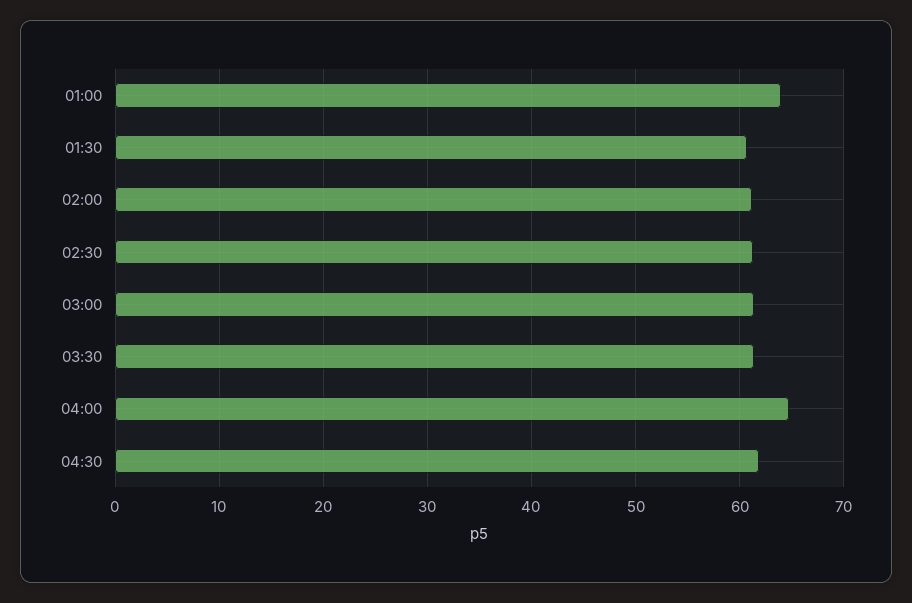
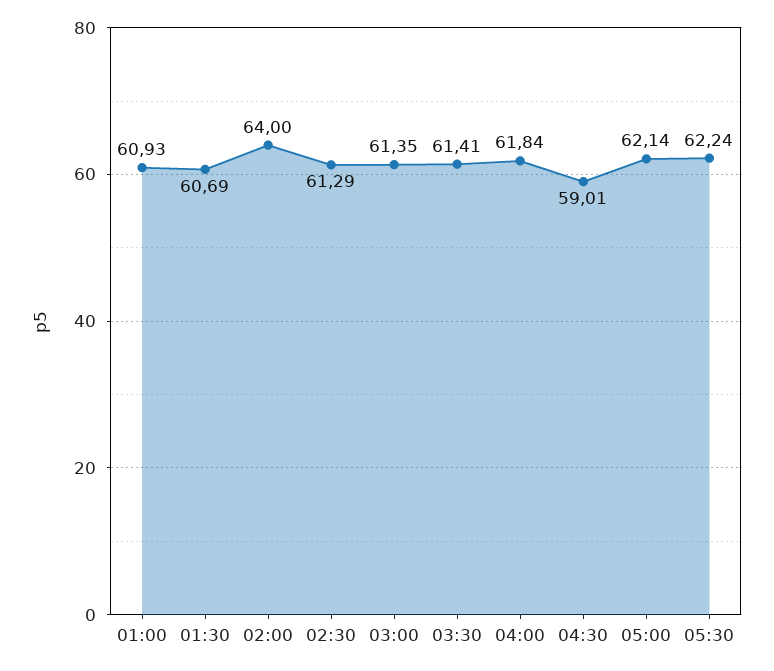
01:00: 64 -> 60.93
02:00: 61 -> 64
04:00: 65 -> 61.84
04:30: 62 -> 59.01
05:00: none -> 62.14
05:30: none -> 62.24

